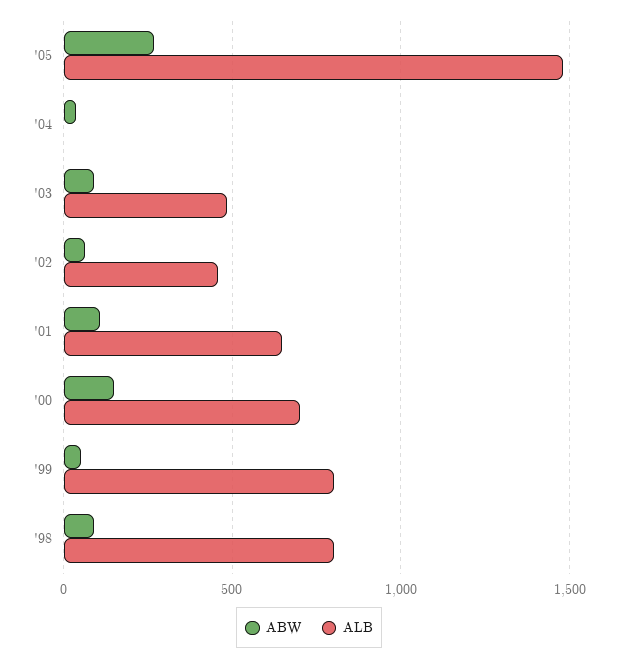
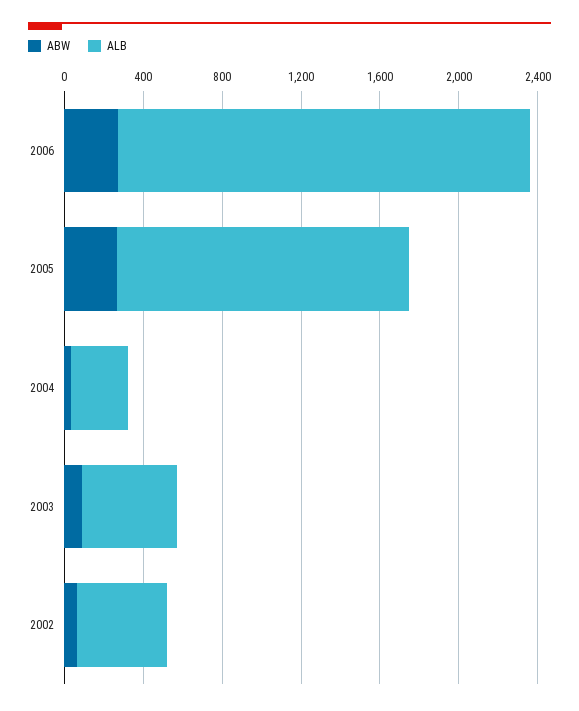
ALB, '04: 0 -> 300
ABW, '01: 100 -> none
ALB, '01: 650 -> none
ABW, '00: 150 -> none
ALB, '00: 700 -> none
ABW, '99: 50 -> none
ALB, '99: 800 -> none
ABW, '98: 100 -> none
ALB, '98: 800 -> none
ABW, 2006: none -> 300
ALB, 2006: none -> 2100

